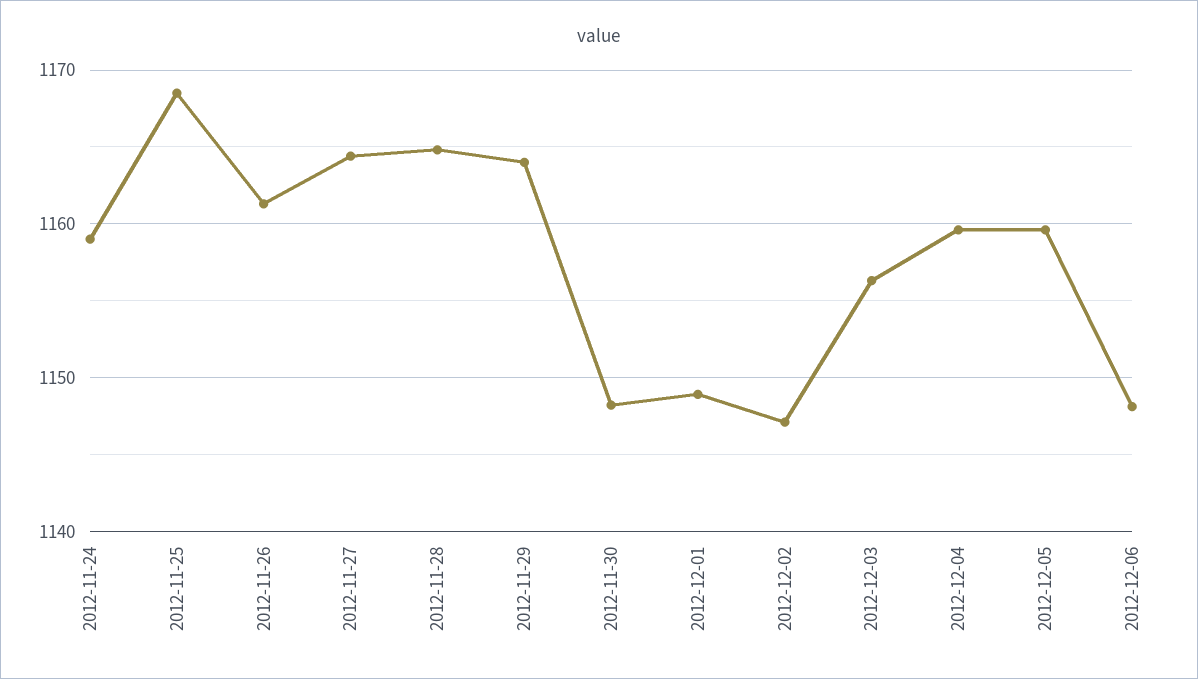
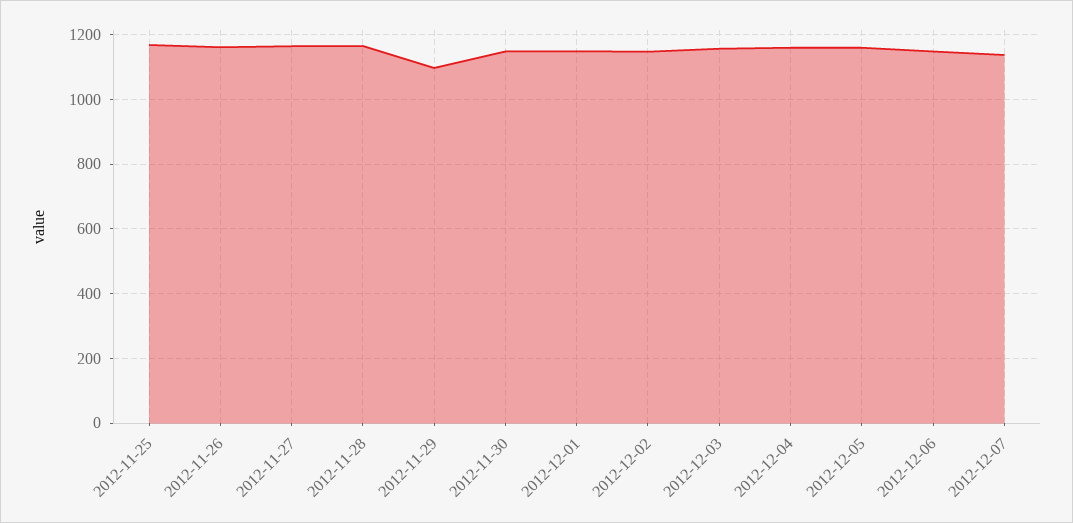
2012-11-24: 1159 -> none
2012-11-29: 1164 -> 1100
2012-12-07: none -> 1140

